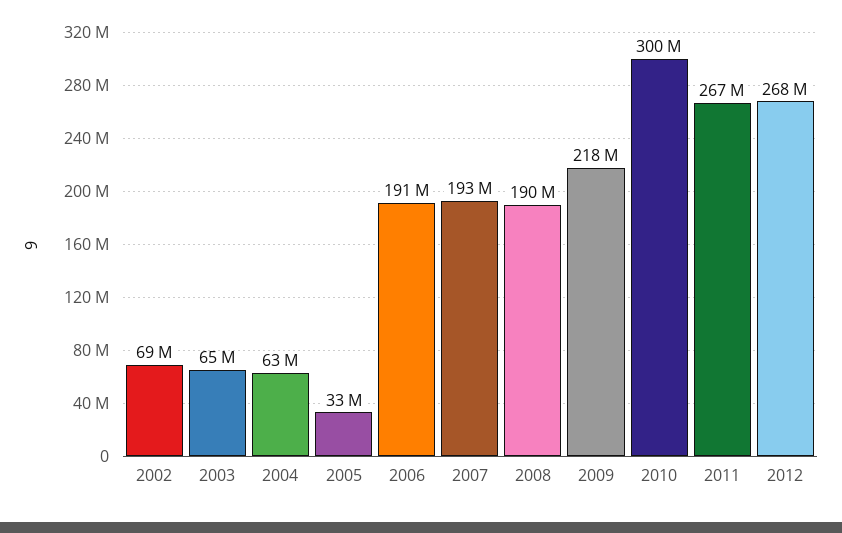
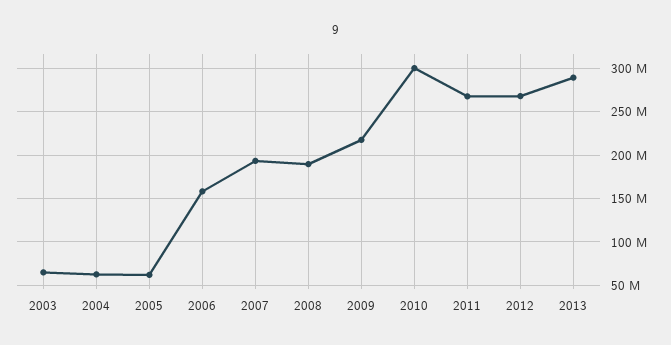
2002: 69000000 -> none
2005: 33000000 -> 60000000
2006: 191000000 -> 160000000
2013: none -> 290000000

